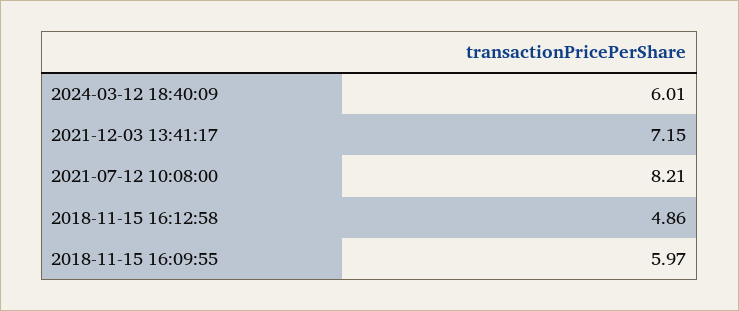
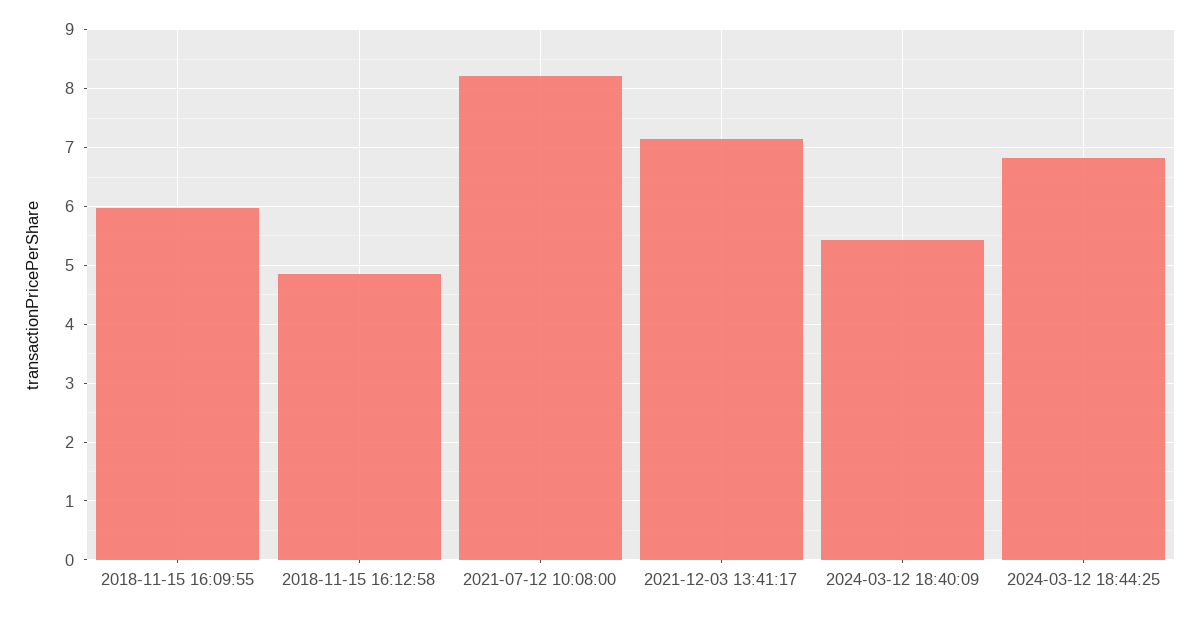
2024-03-12 18:40:09: 6.01 -> 5.4
2024-03-12 18:44:25: none -> 6.8

